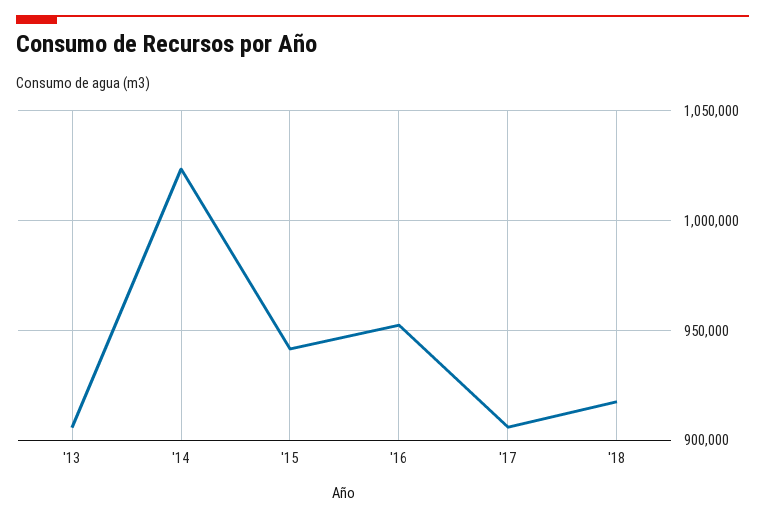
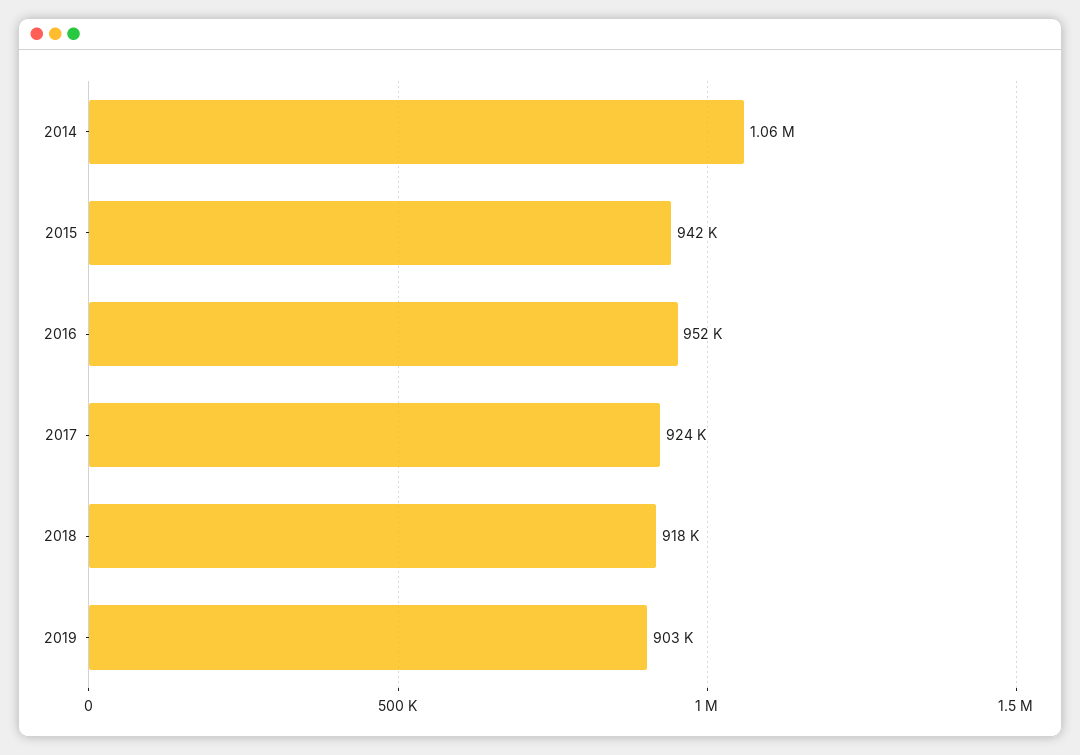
'13: 905000 -> none
'14: 1025000 -> 1060000
'17: 905000 -> 924000
2019: none -> 903000

